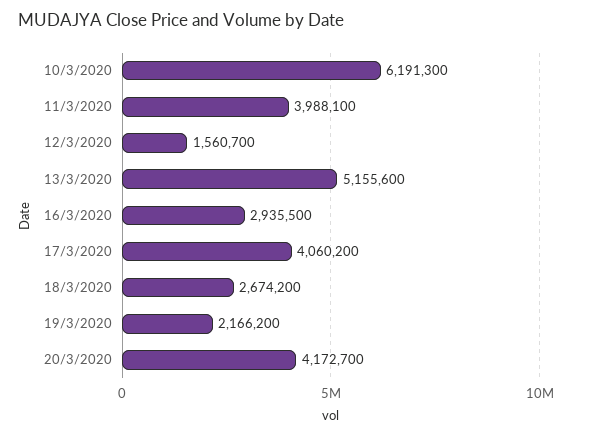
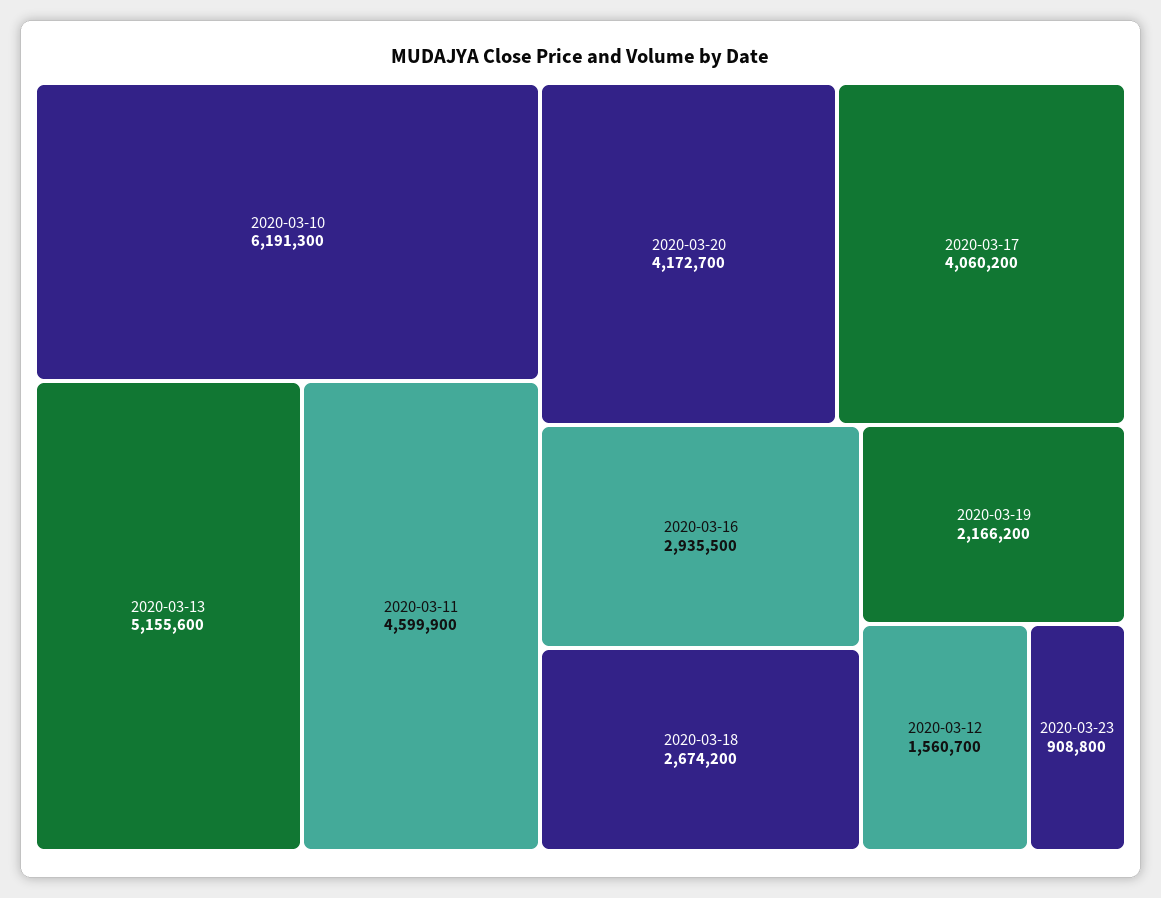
11/3/2020: 3988100 -> 4599900
2020-03-23: none -> 908800

